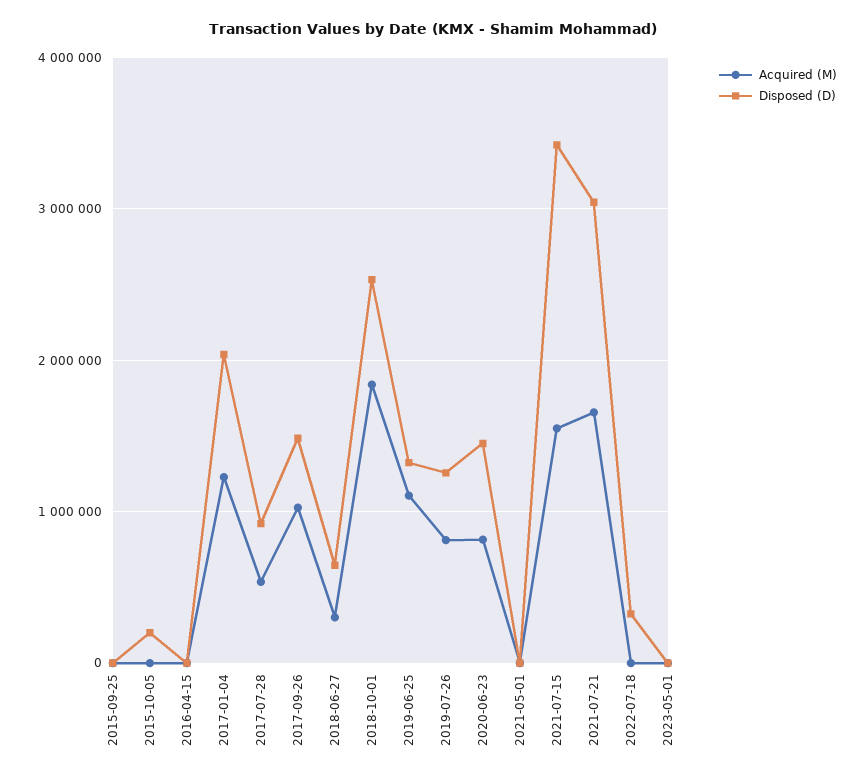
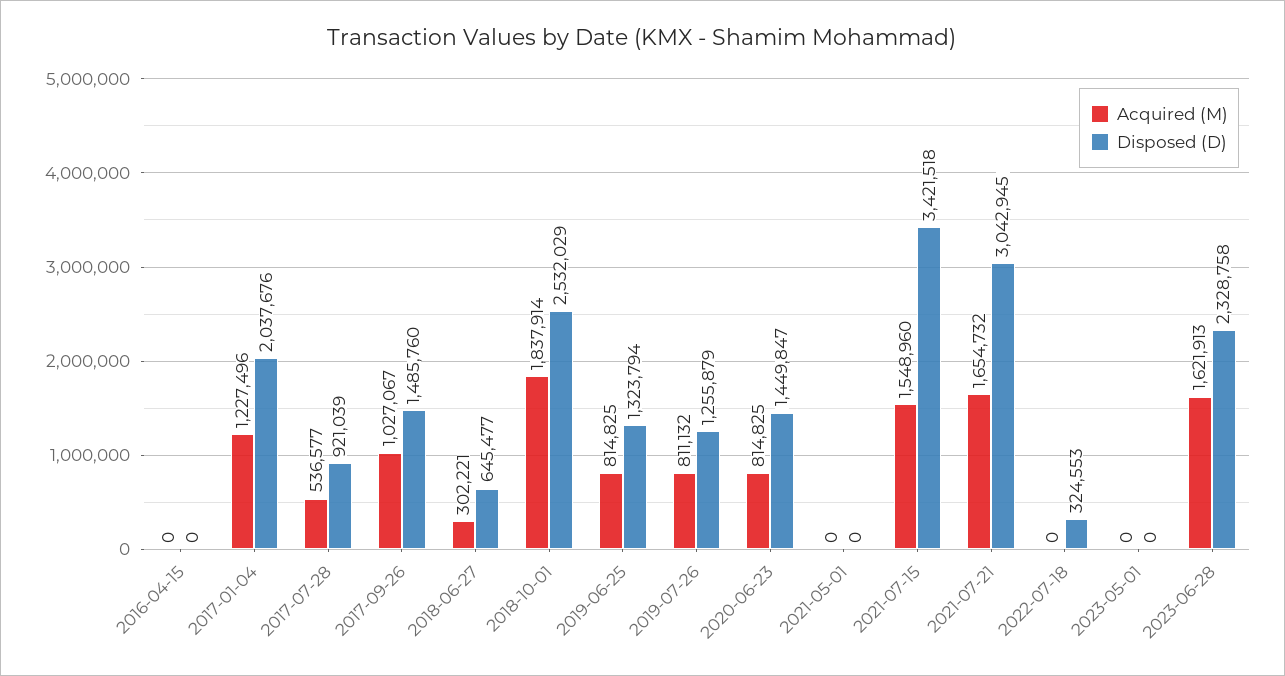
Acquired (M), 2015-09-25: 0 -> none
Disposed (D), 2015-09-25: 0 -> none
Acquired (M), 2015-10-05: 0 -> none
Disposed (D), 2015-10-05: 200000 -> none
Acquired (M), 2019-06-25: 1100000 -> 814825
Acquired (M), 2023-06-28: none -> 1621913
Disposed (D), 2023-06-28: none -> 2328758

